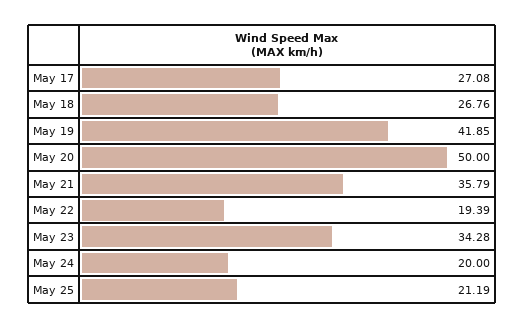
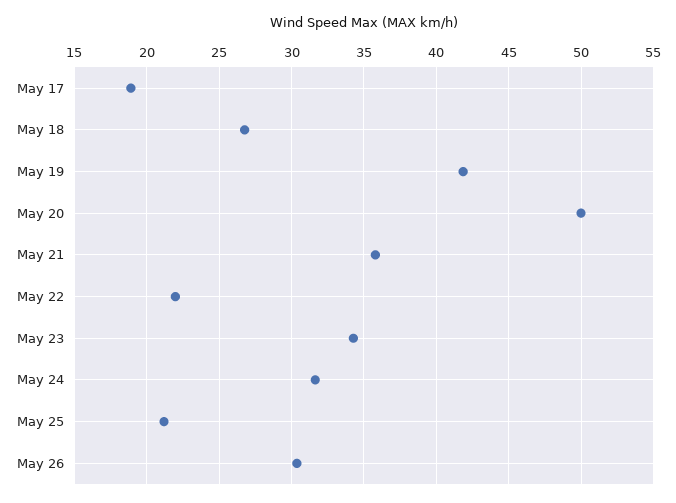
May 17: 27.08 -> 19
May 22: 19.39 -> 22
May 24: 20 -> 31.5
May 26: none -> 30.5

